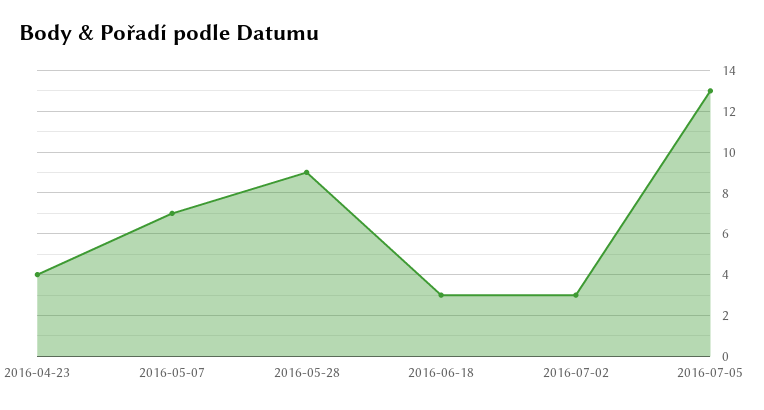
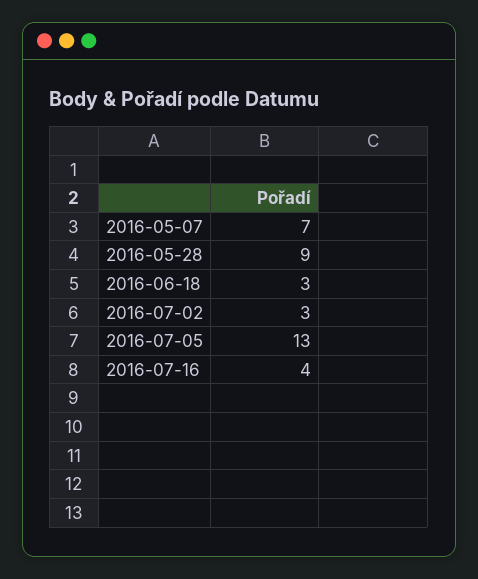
2016-04-23: 4 -> none
2016-07-16: none -> 4

